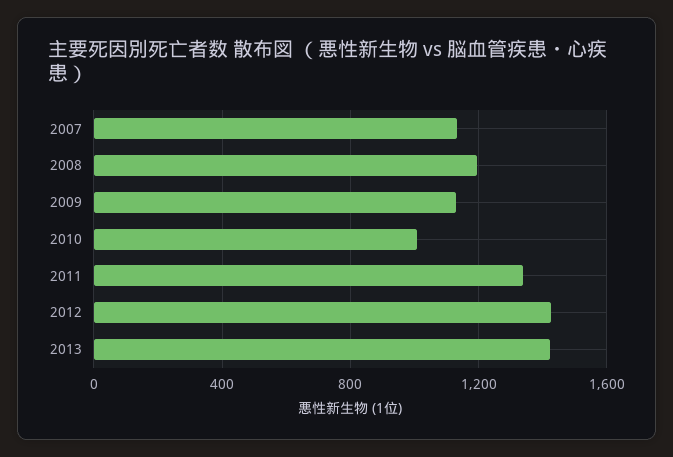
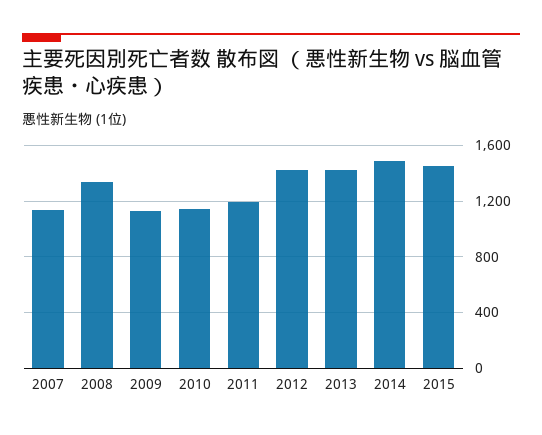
2008: 1200 -> 1350
2010: 1000 -> 1150
2011: 1350 -> 1200
2014: none -> 1500
2015: none -> 1450

